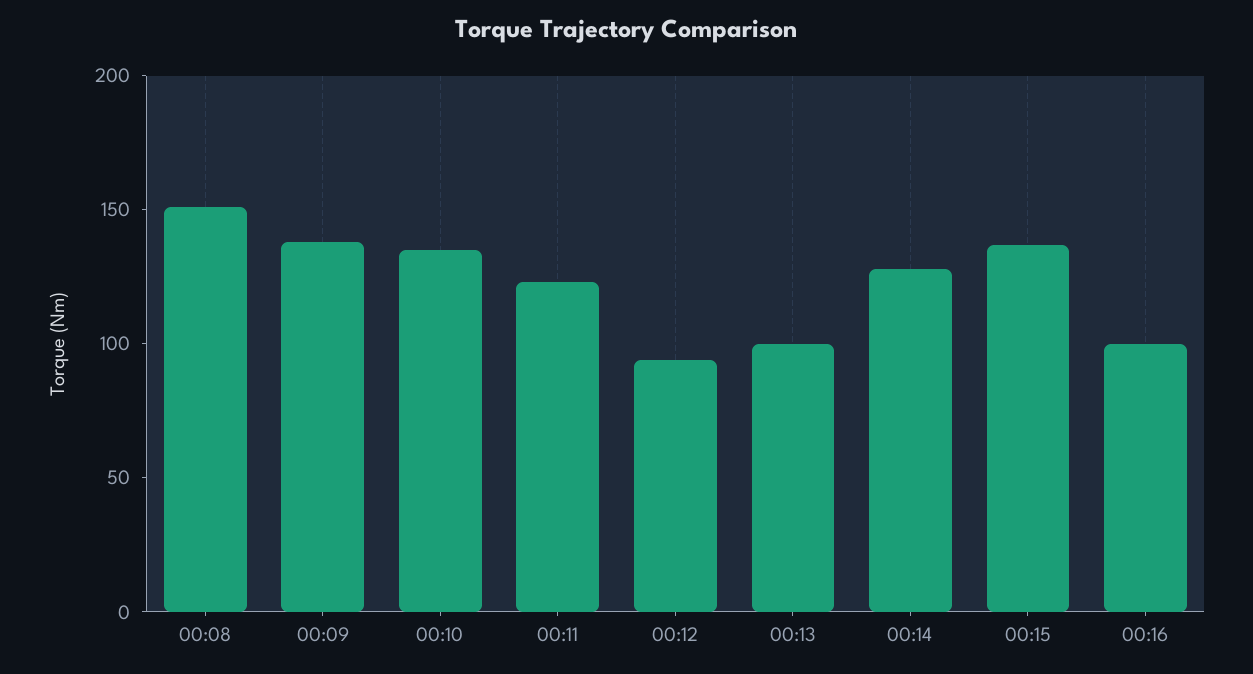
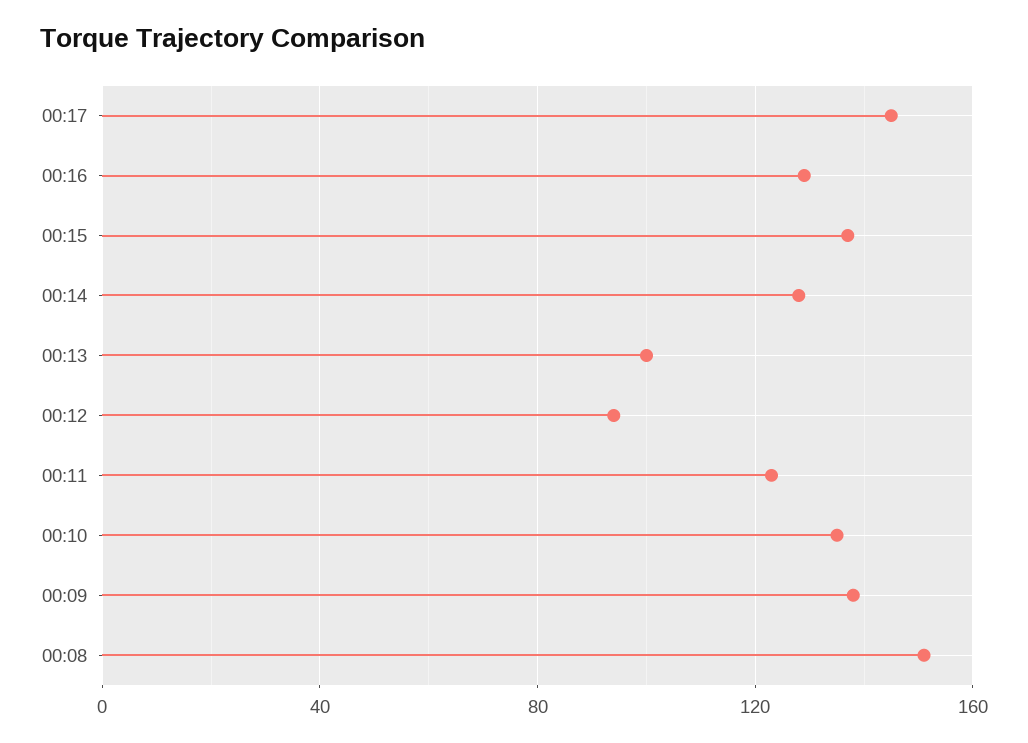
00:16: 100 -> 130
00:17: none -> 145

